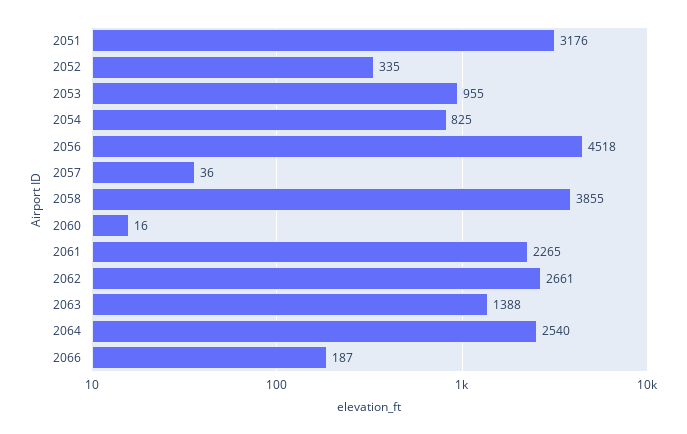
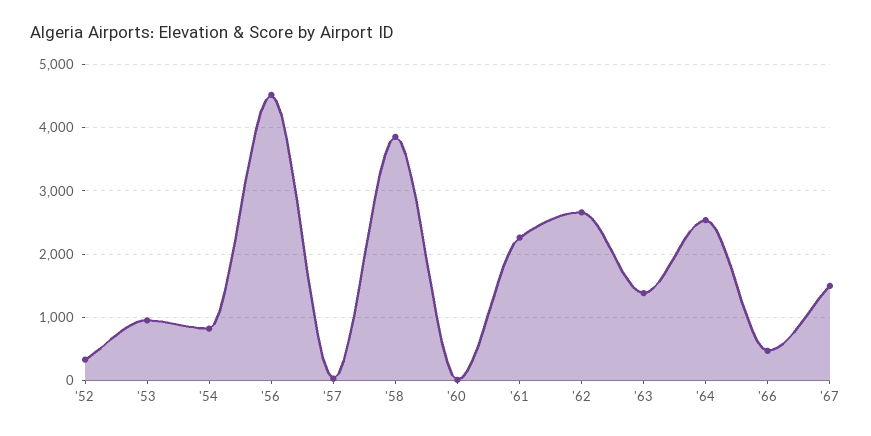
2051: 3176 -> none
2066: 187 -> 500
'67: none -> 1500

